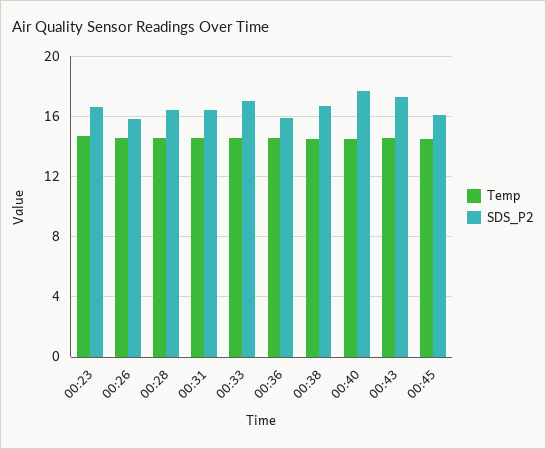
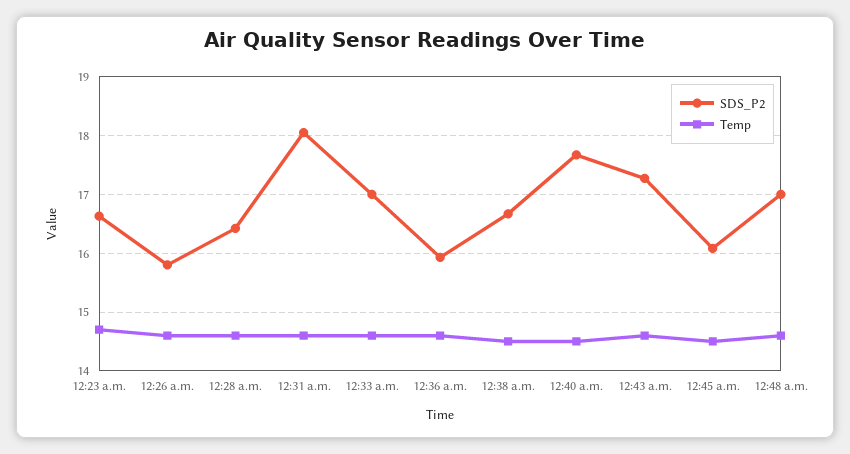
SDS_P2, 00:31: 16.5 -> 18
SDS_P2, 12:48 a.m.: none -> 17
Temp, 12:48 a.m.: none -> 14.6

